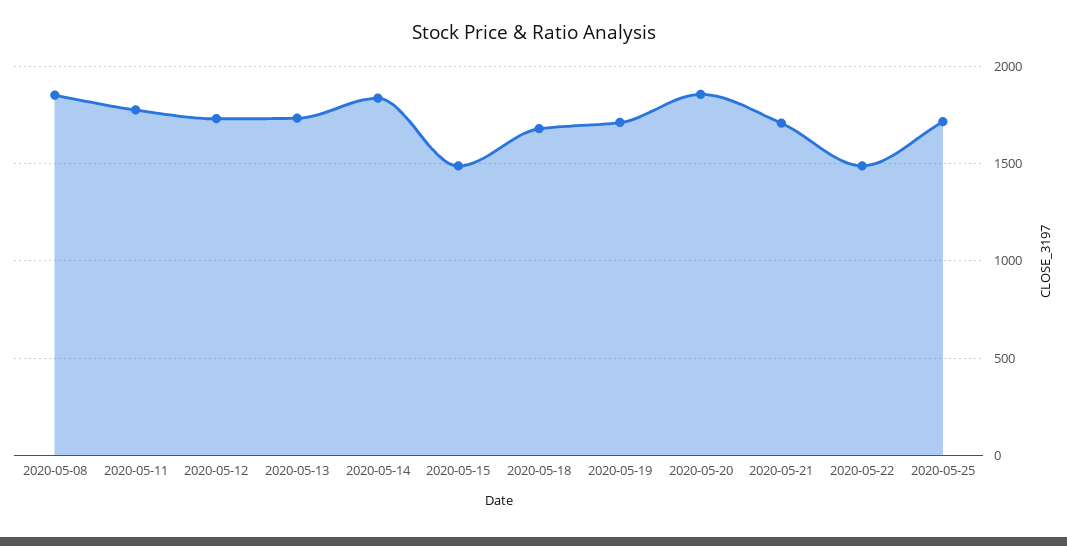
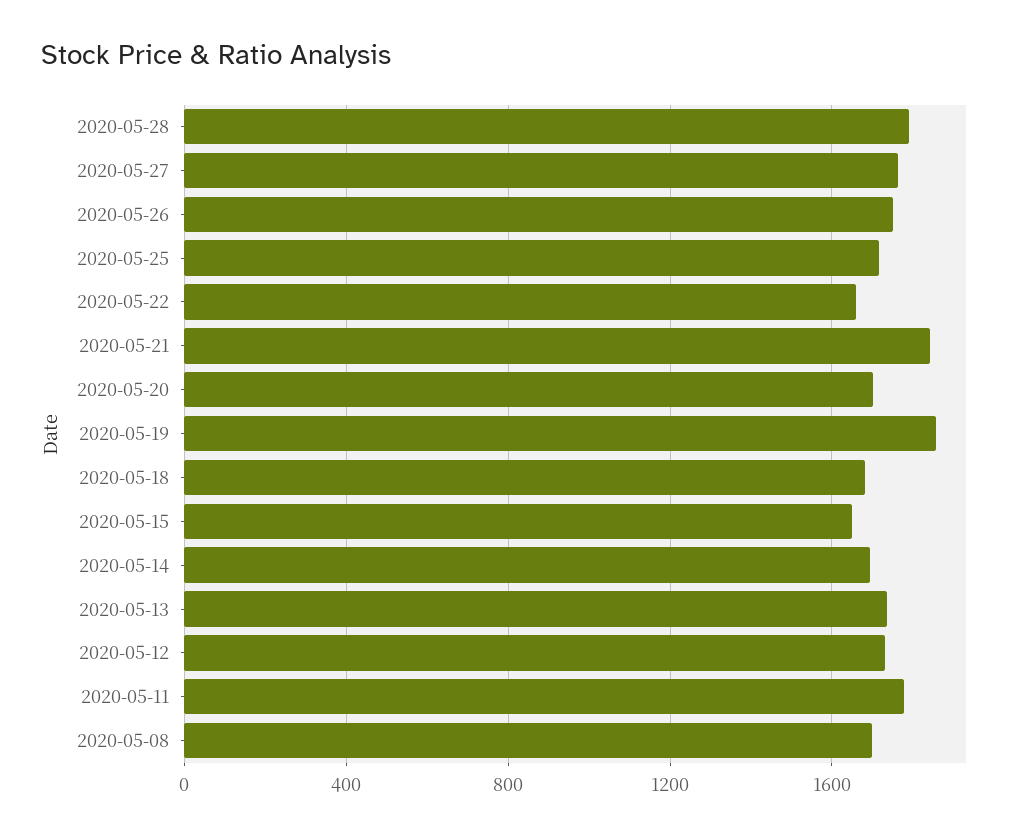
2020-05-08: 1850 -> 1700
2020-05-14: 1850 -> 1700
2020-05-15: 1500 -> 1650
2020-05-19: 1700 -> 1850
2020-05-20: 1850 -> 1700
2020-05-21: 1700 -> 1850
2020-05-22: 1500 -> 1650
2020-05-28: none -> 1800
2020-05-27: none -> 1750
2020-05-26: none -> 1750

